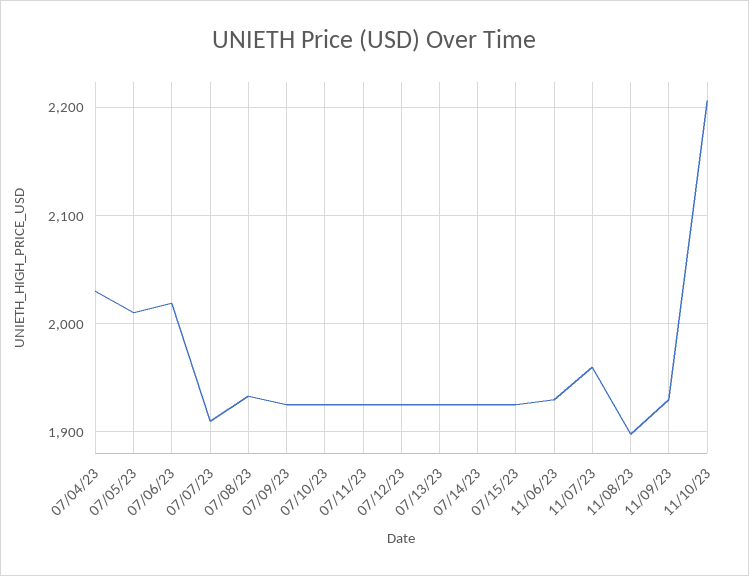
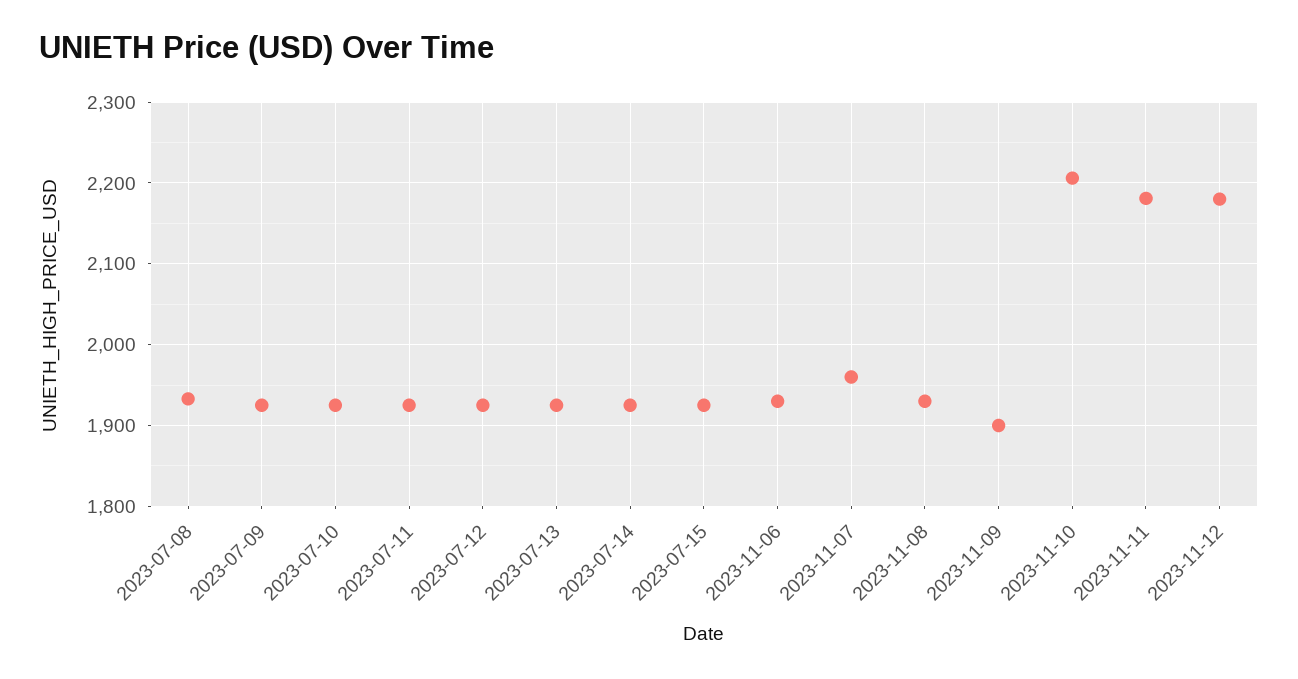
07/04/23: 2030 -> none
07/05/23: 2010 -> none
07/06/23: 2020 -> none
07/07/23: 1910 -> none
11/08/23: 1900 -> 1930
11/09/23: 1930 -> 1900
2023-11-11: none -> 2180
2023-11-12: none -> 2180

